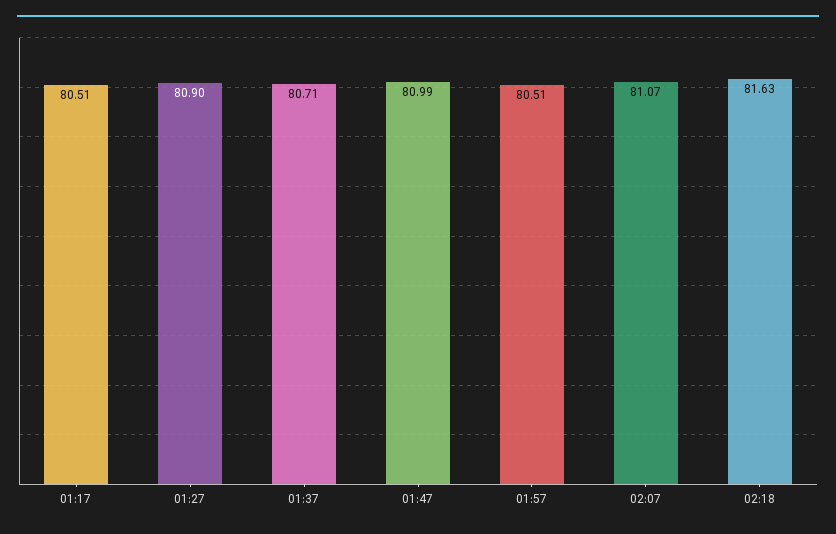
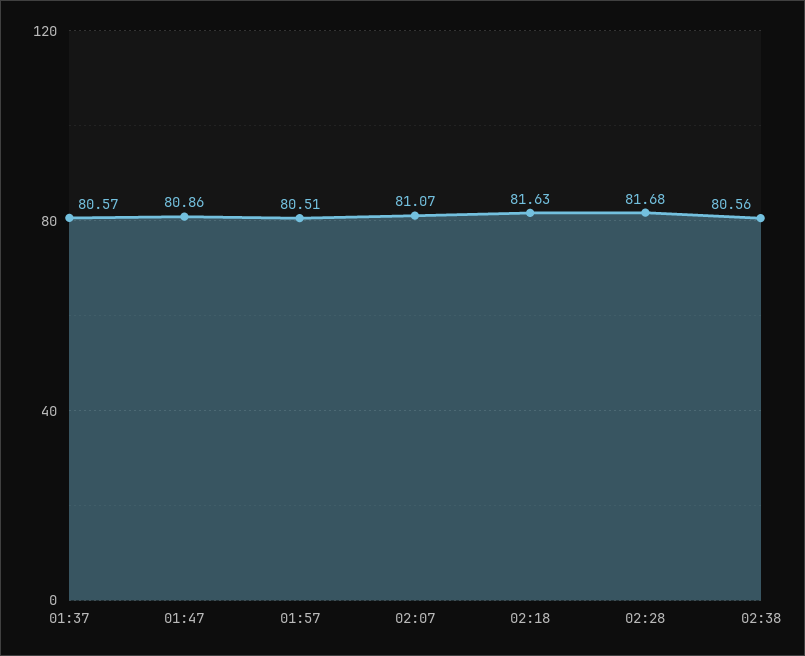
01:17: 80.51 -> none
01:27: 80.9 -> none
01:37: 80.71 -> 80.57
01:47: 80.99 -> 80.86
02:28: none -> 81.68
02:38: none -> 80.56

